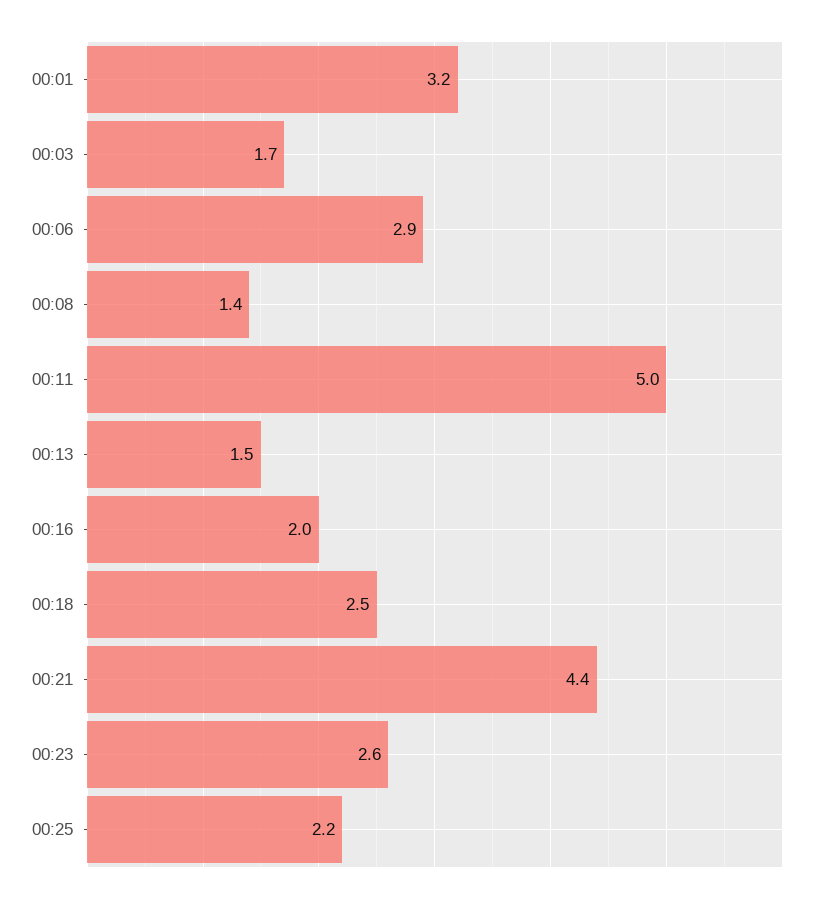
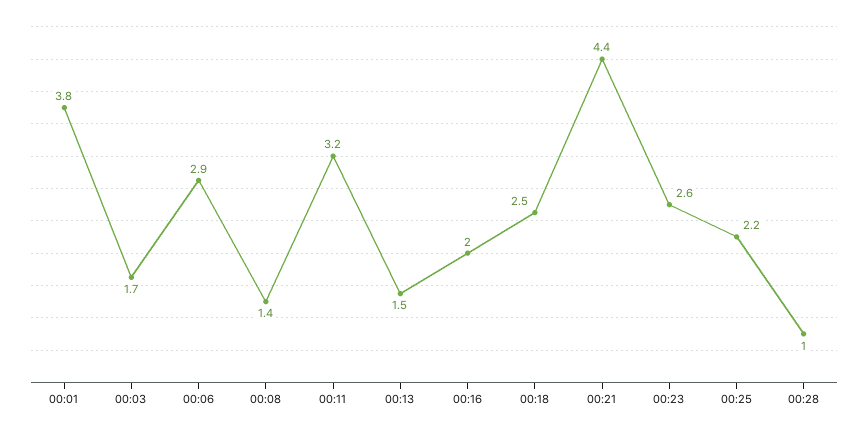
00:01: 3.2 -> 3.8
00:11: 5 -> 3.2
00:28: none -> 1

